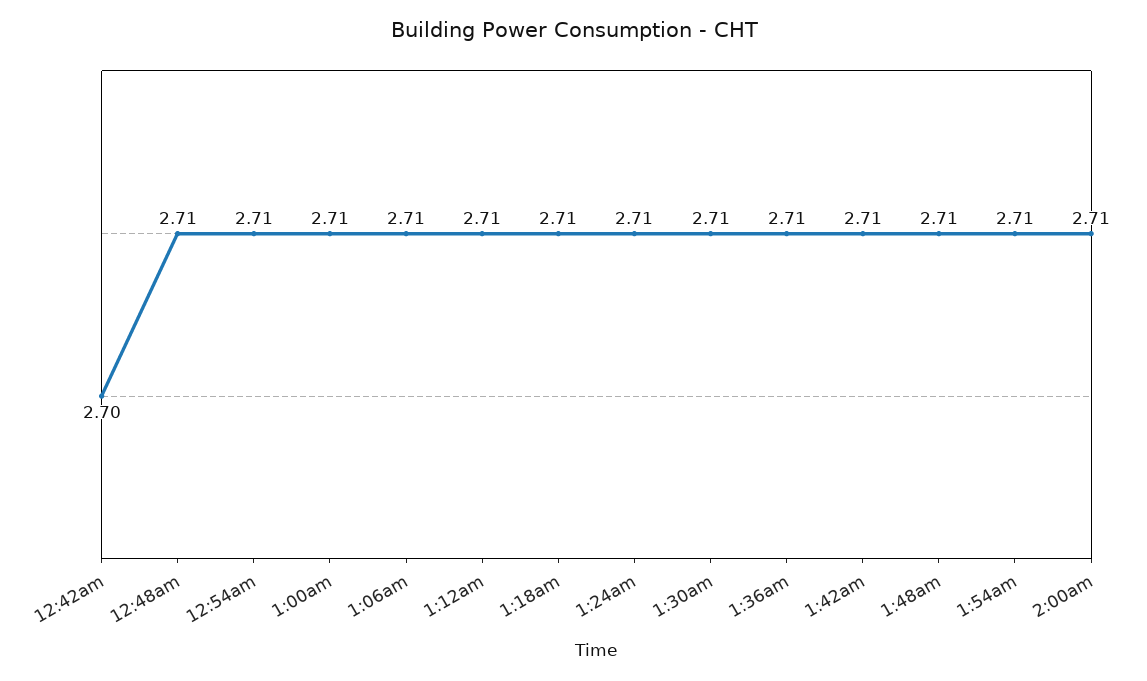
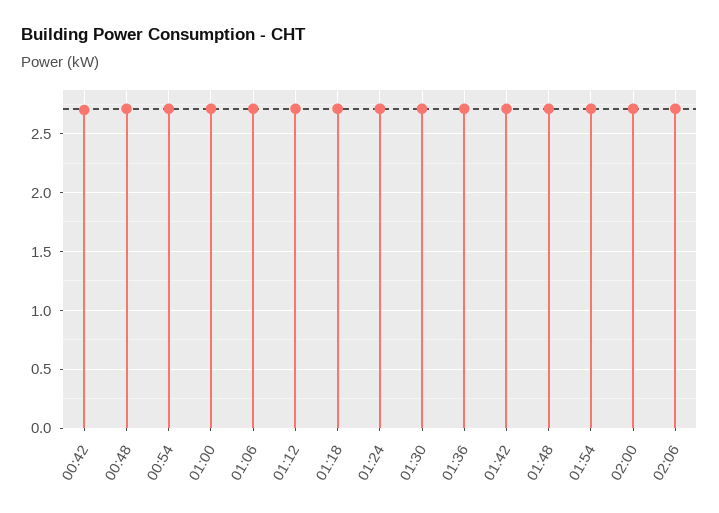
02:06: none -> 2.7

